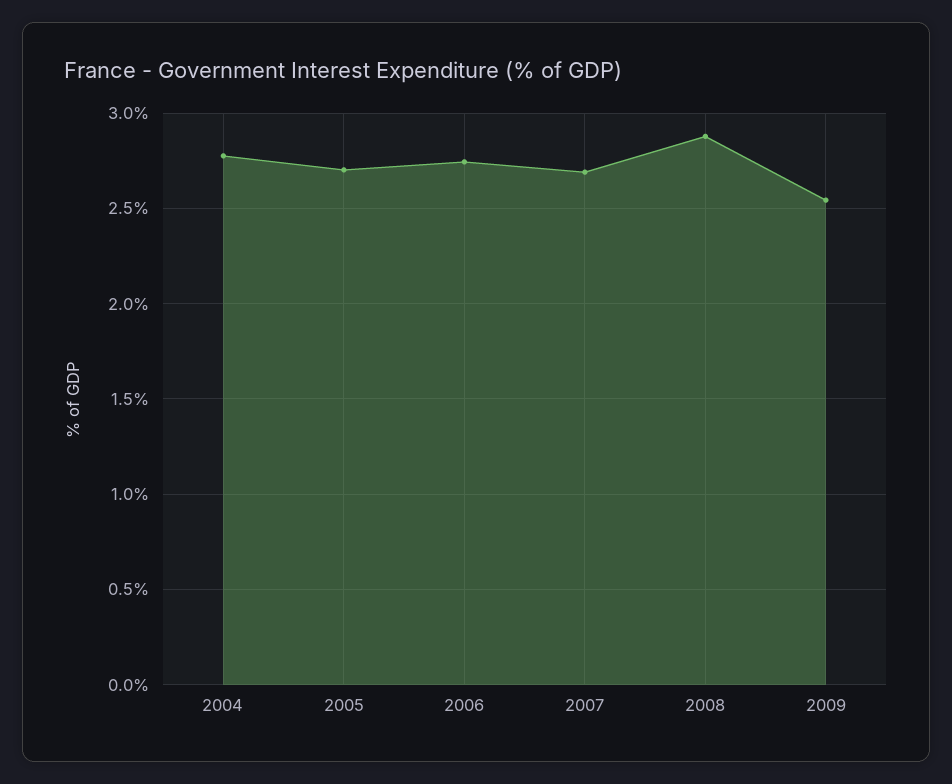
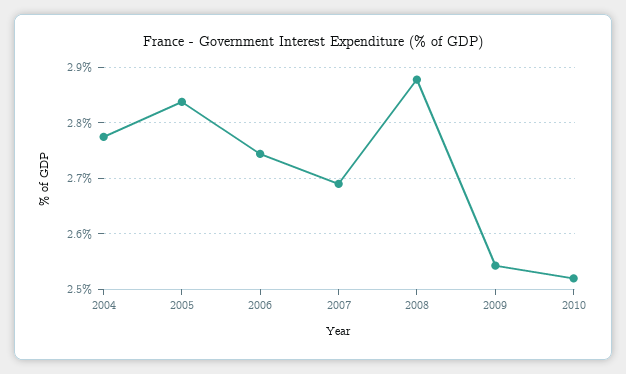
2005: 2.7 -> 2.84
2010: none -> 2.52

